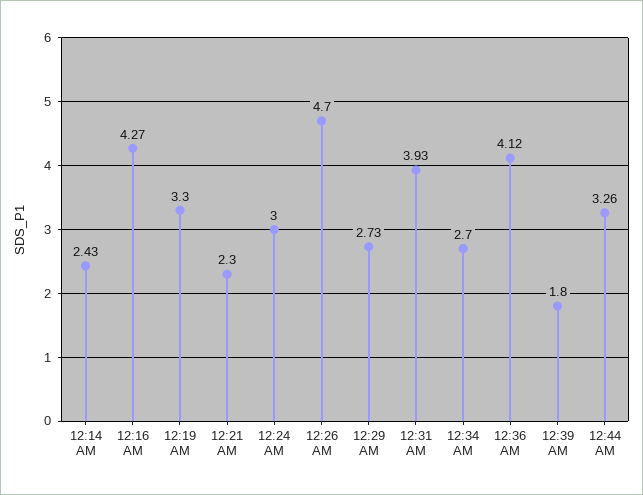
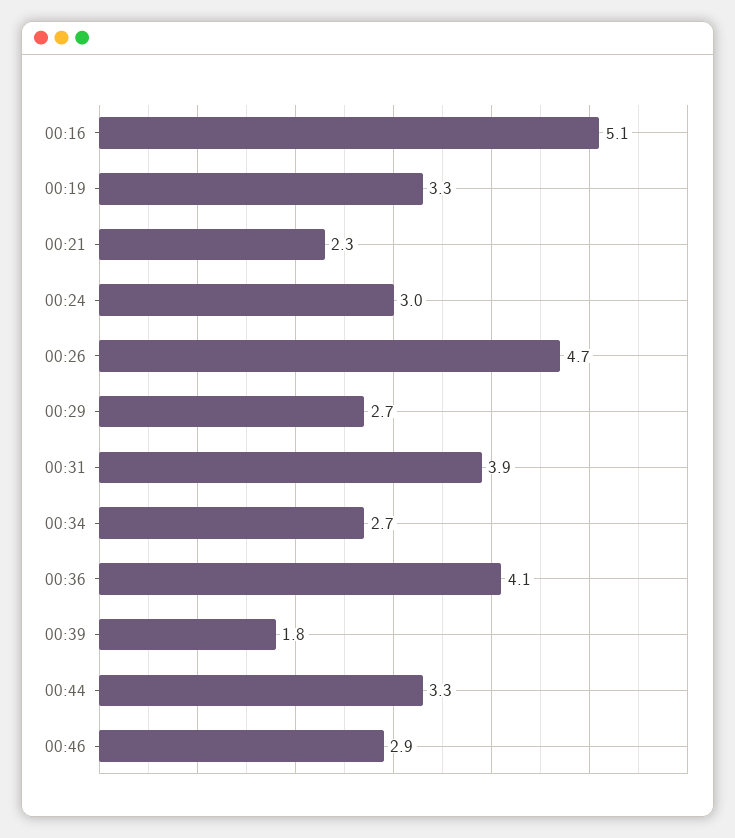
12:14 AM: 2.43 -> none
12:16 AM: 4.27 -> 5.1
00:46: none -> 2.9

